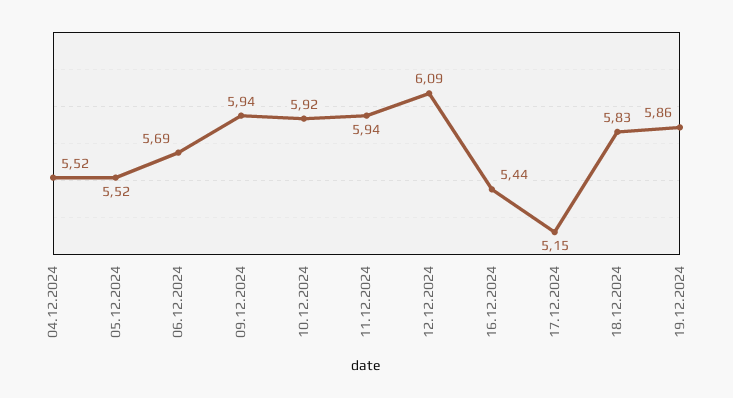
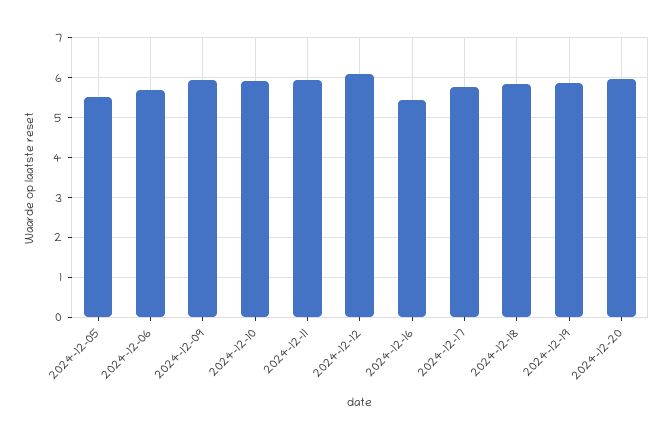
04.12.2024: 5.52 -> none
17.12.2024: 5.15 -> 5.8
2024-12-20: none -> 6

